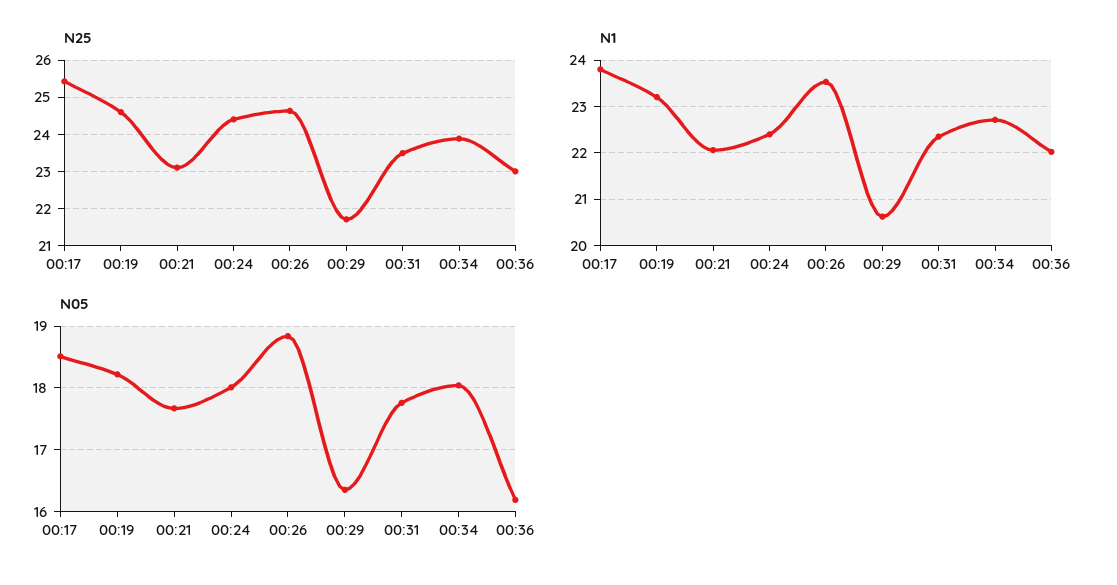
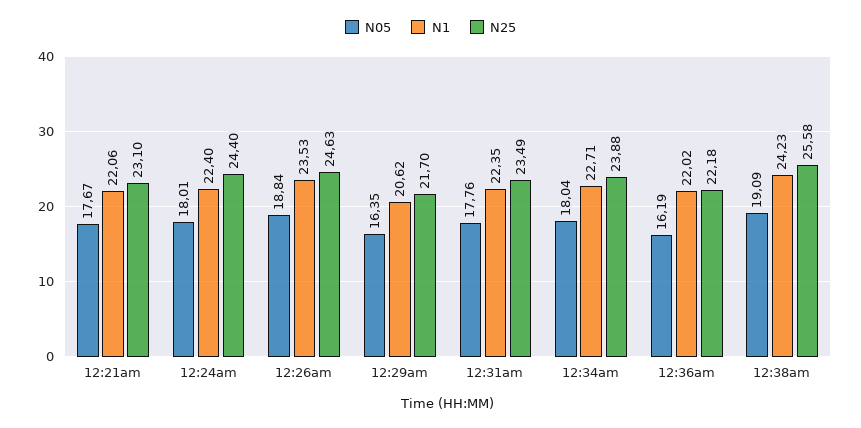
N25, 00:17: 25.4 -> none
N25, 00:19: 24.6 -> none
N25, 00:36: 23 -> 22.18
N1, 00:17: 23.8 -> none
N1, 00:19: 23.2 -> none
N05, 00:17: 18.5 -> none
N05, 00:19: 18.2 -> none
N05, 12:38am: none -> 19.09
N1, 12:38am: none -> 24.23
N25, 12:38am: none -> 25.58

